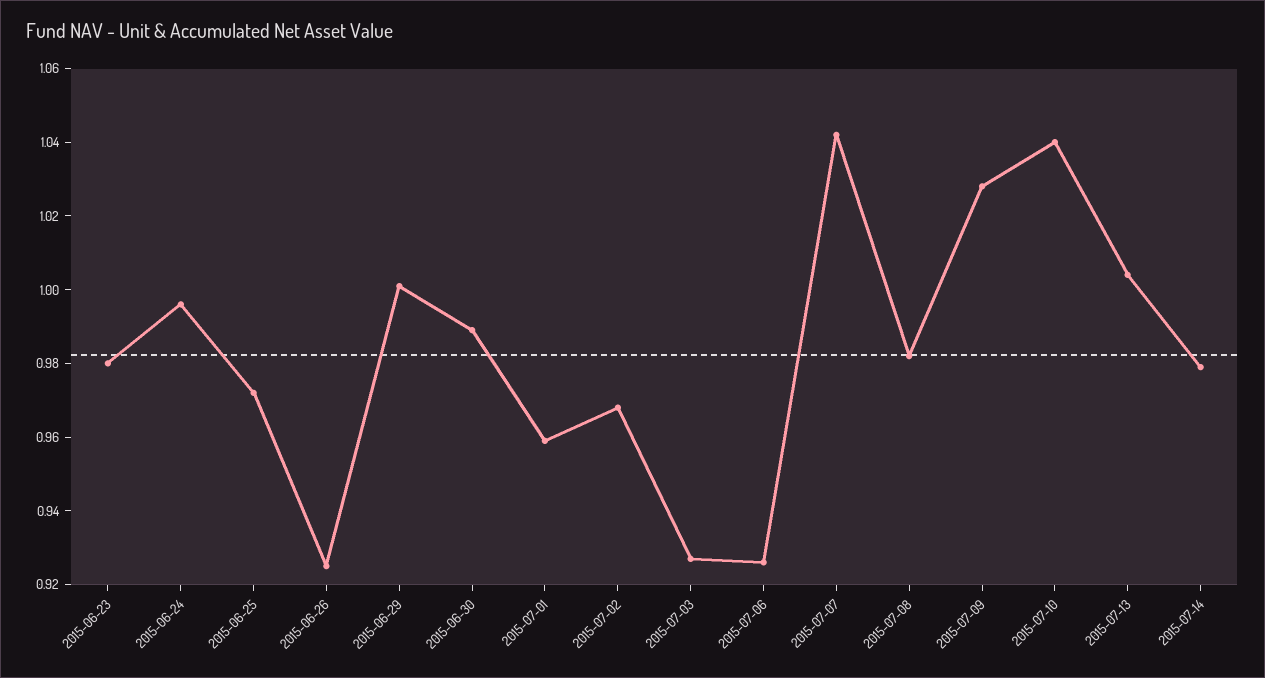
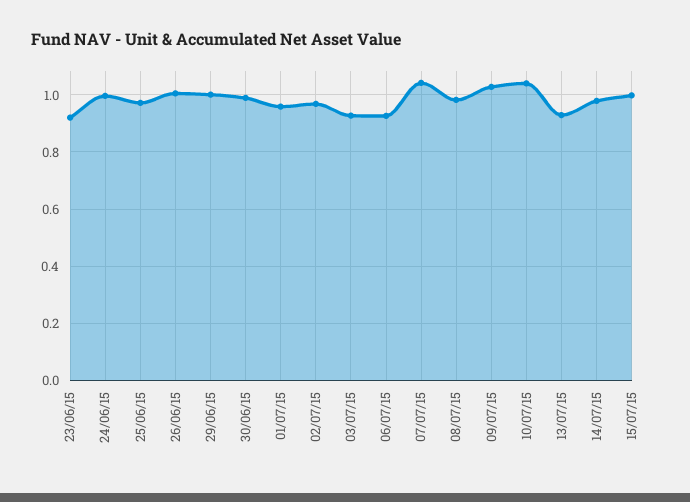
2015-06-23: 0.98 -> 0.925
2015-06-26: 0.925 -> 1
2015-07-13: 1.005 -> 0.925
15/07/15: none -> 1

